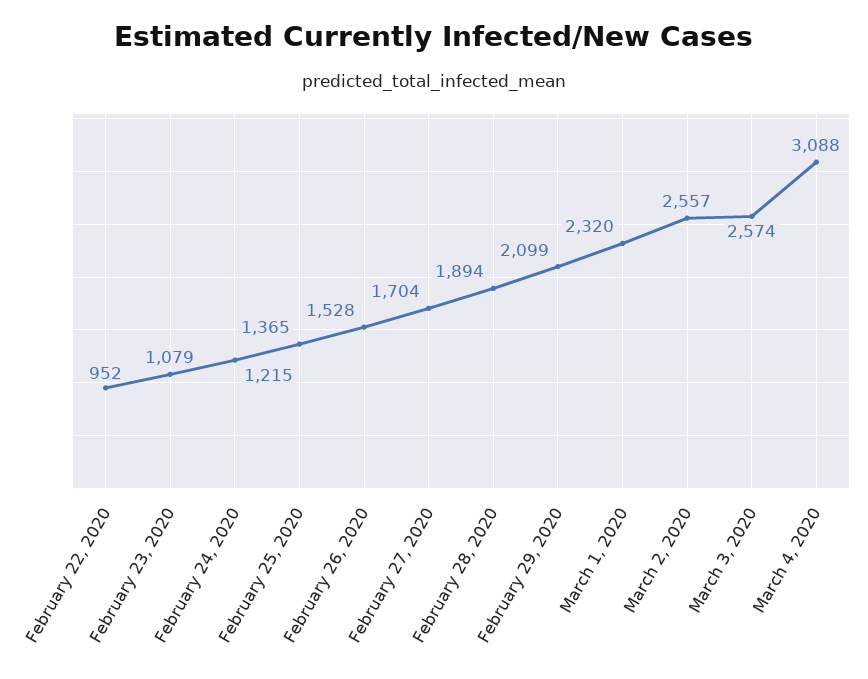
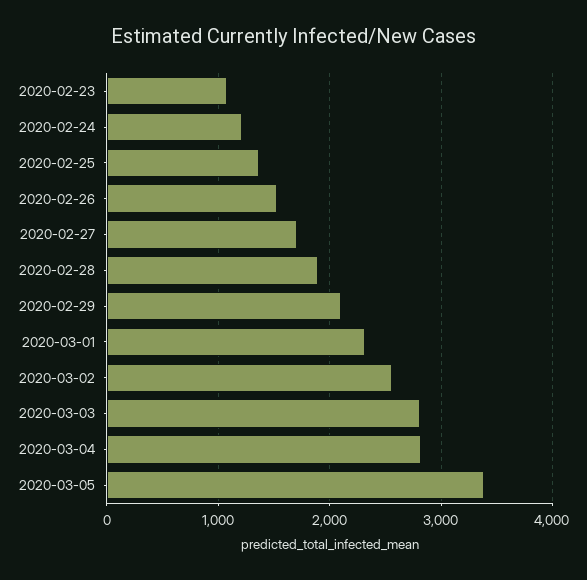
February 22, 2020: 952 -> none
March 3, 2020: 2574 -> 2800
March 4, 2020: 3088 -> 2800
2020-03-05: none -> 3400

